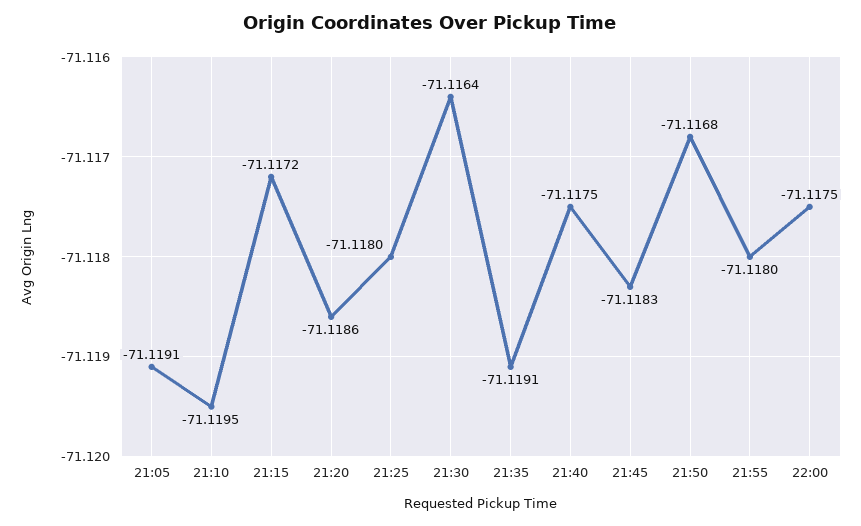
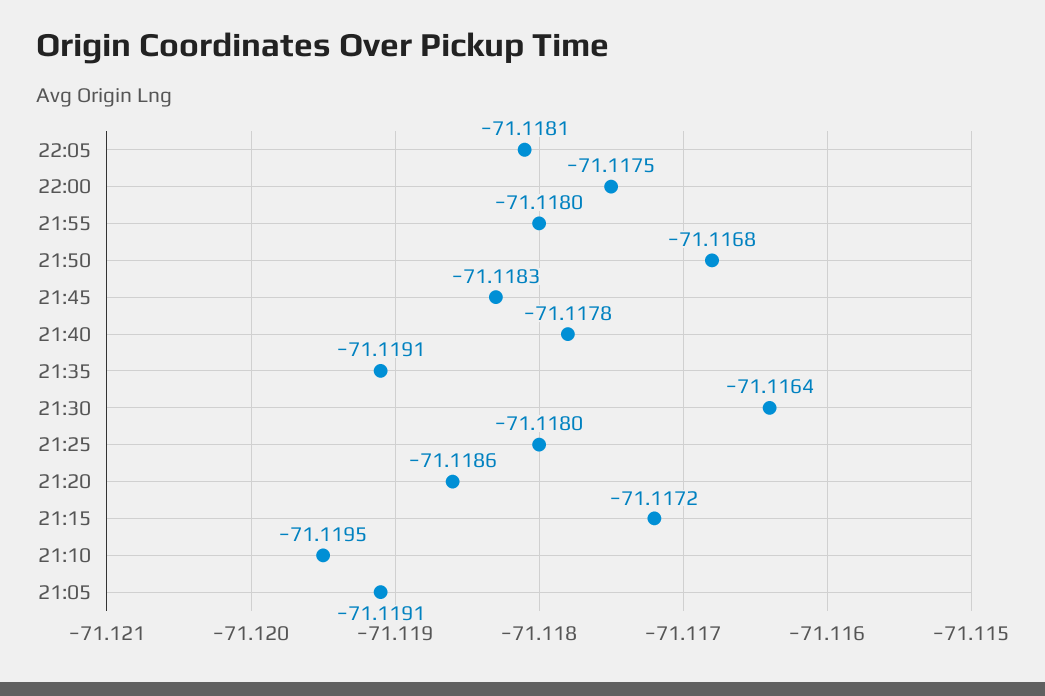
21:40: -71.1175 -> -71.1178
22:05: none -> -71.1181

